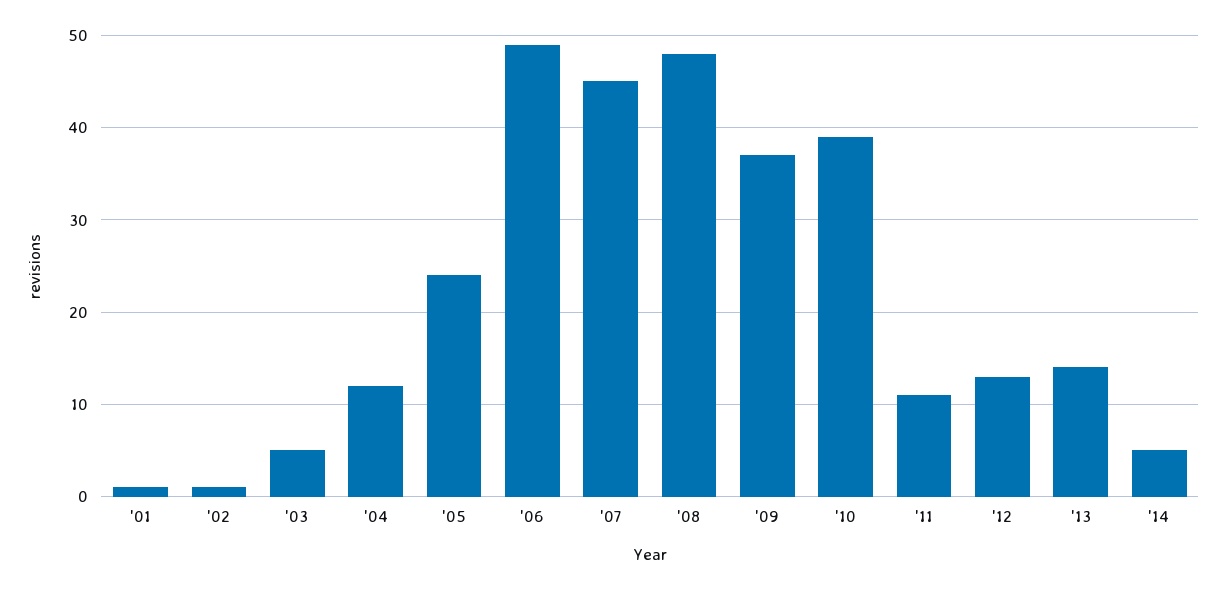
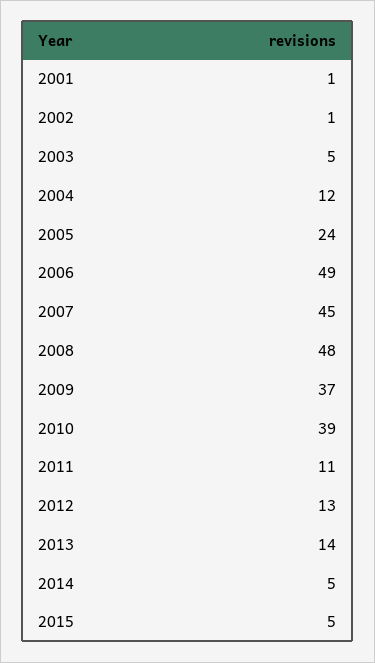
2015: none -> 5

